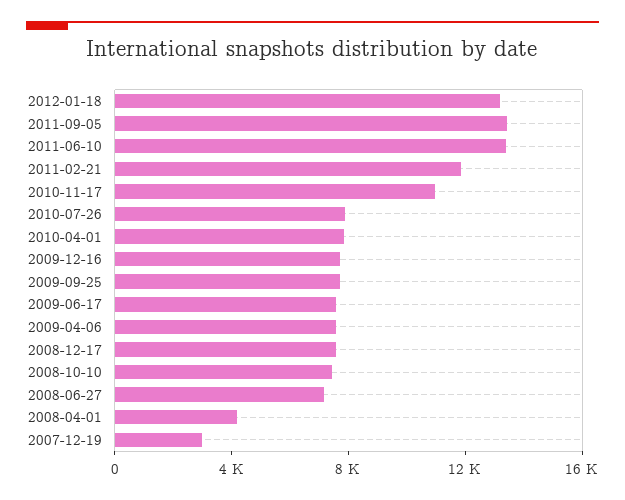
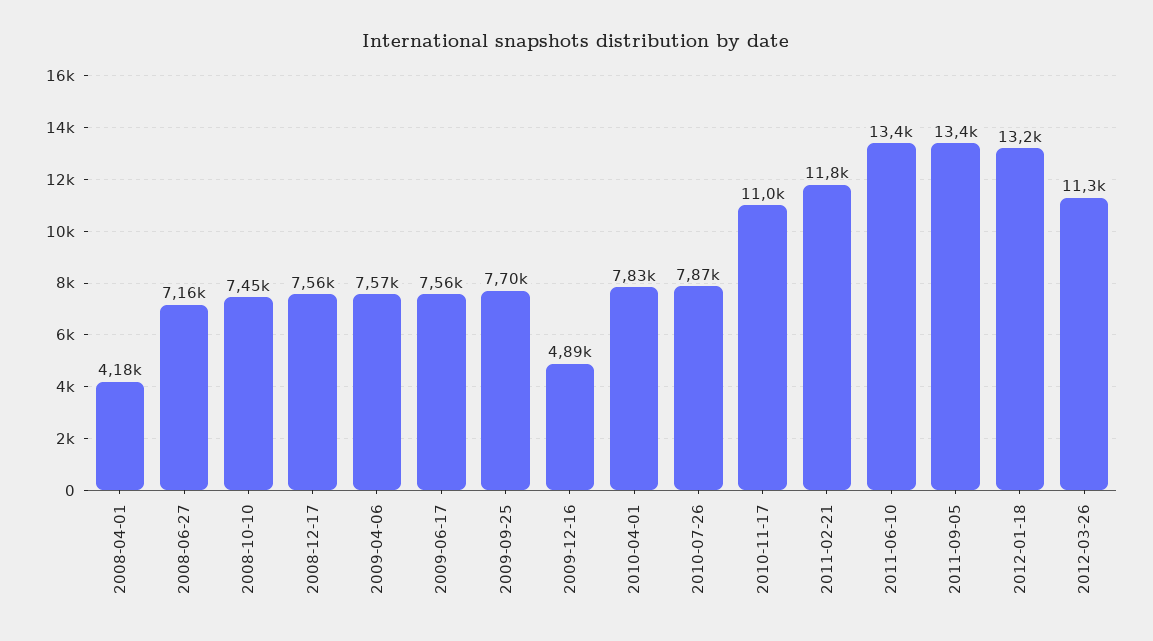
2009-12-16: 8000 -> 4890
2007-12-19: 3000 -> none
2012-03-26: none -> 11300

